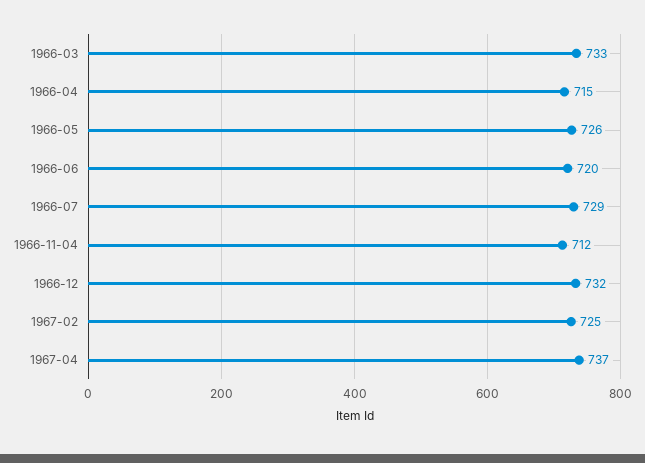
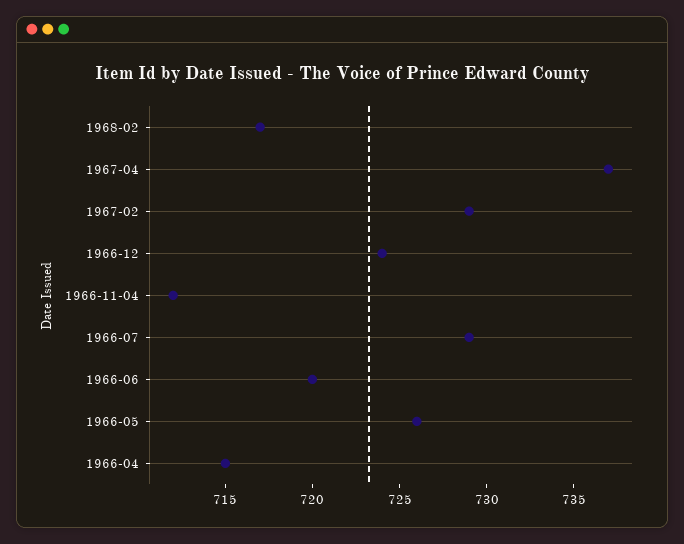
1966-03: 733 -> none
1966-12: 732 -> 724
1967-02: 725 -> 729
1968-02: none -> 717

